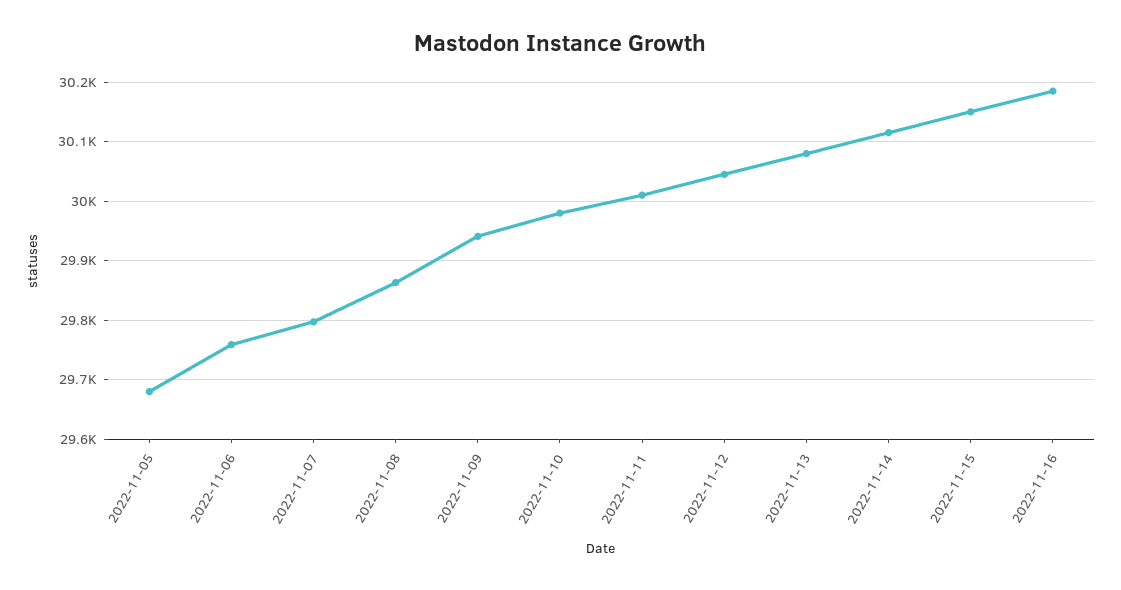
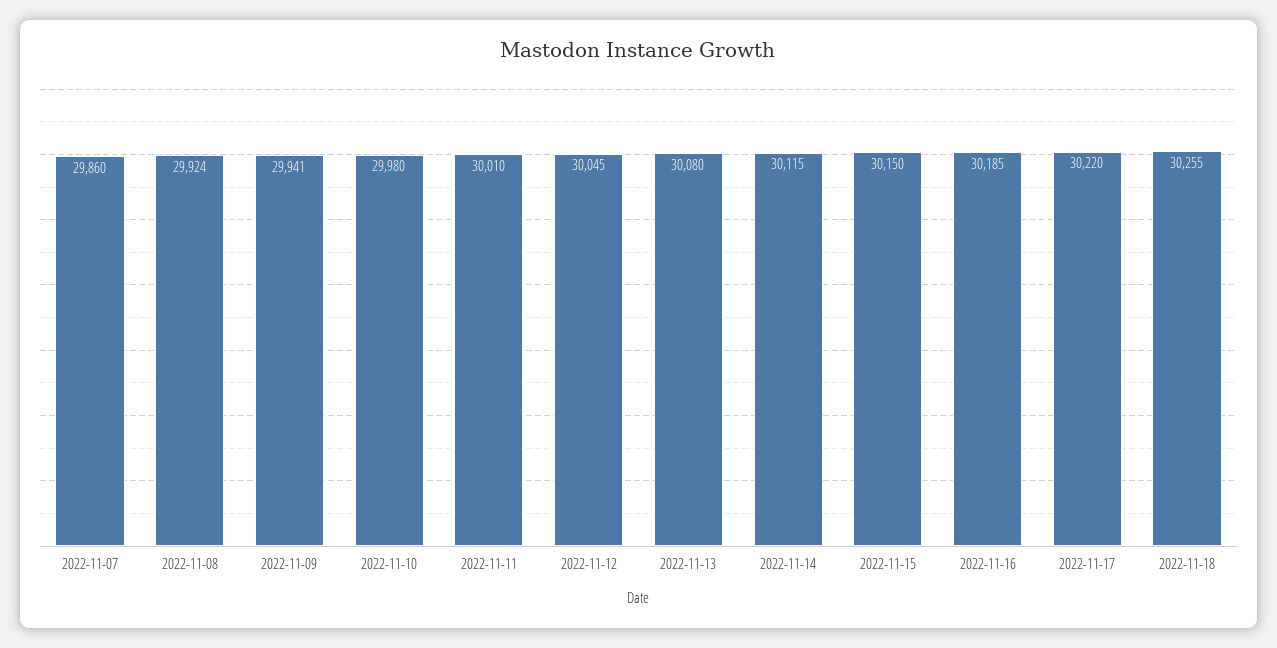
2022-11-05: 29680 -> none
2022-11-06: 29760 -> none
2022-11-07: 29800 -> 29860
2022-11-08: 29860 -> 29924
2022-11-17: none -> 30220
2022-11-18: none -> 30255

